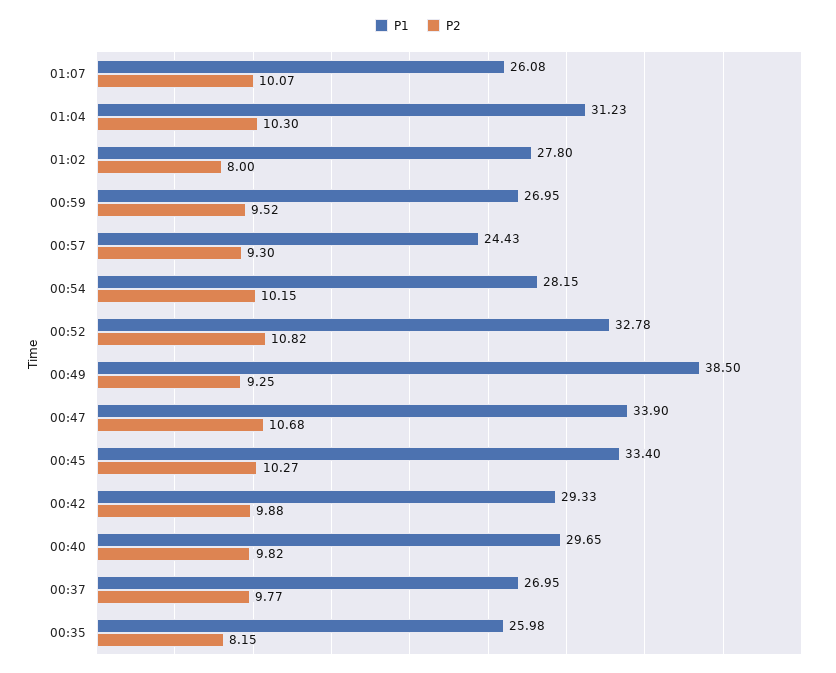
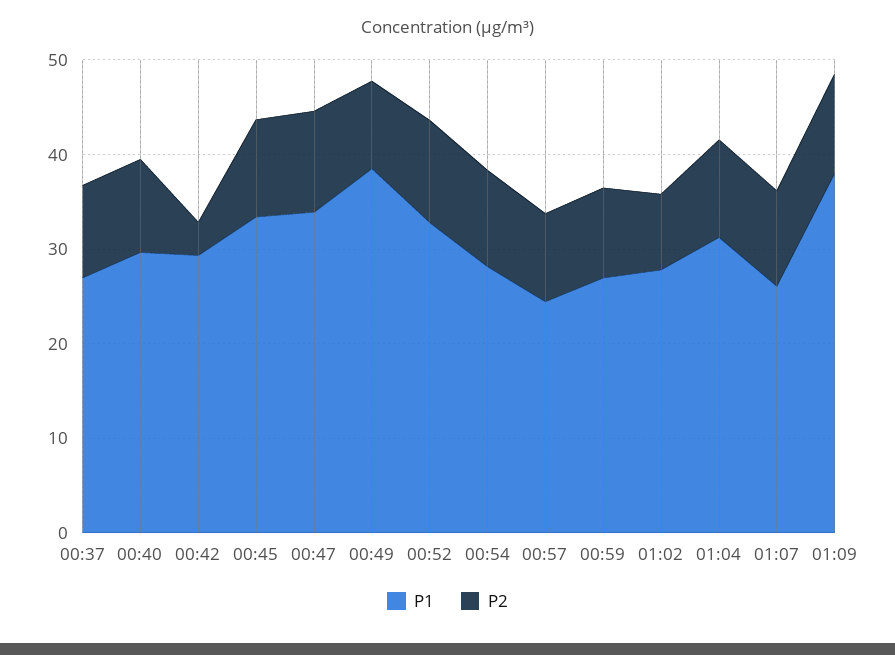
P2, 00:42: 9.88 -> 4
P1, 00:35: 25.98 -> none
P2, 00:35: 8.15 -> none
P1, 01:09: none -> 38
P2, 01:09: none -> 10

